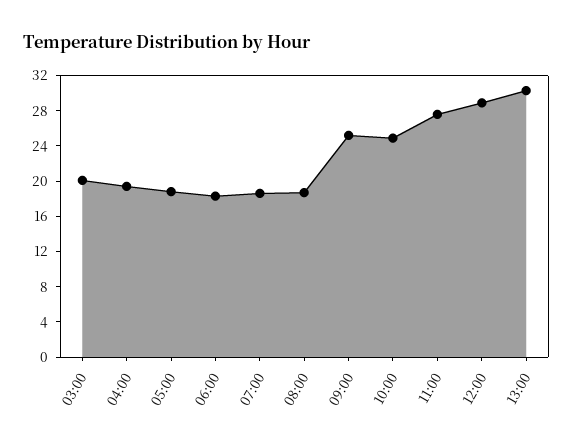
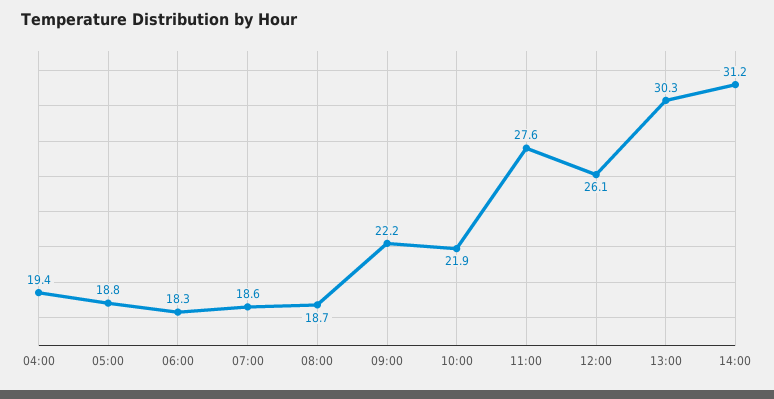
03:00: 20 -> none
09:00: 25 -> 22.2
10:00: 25 -> 21.9
12:00: 29 -> 26.1
14:00: none -> 31.2

